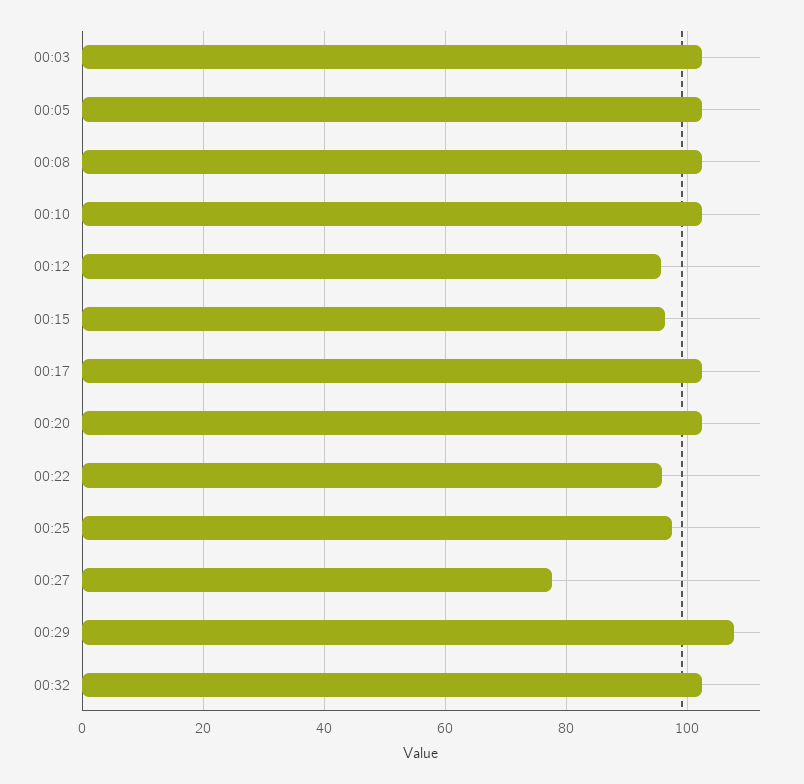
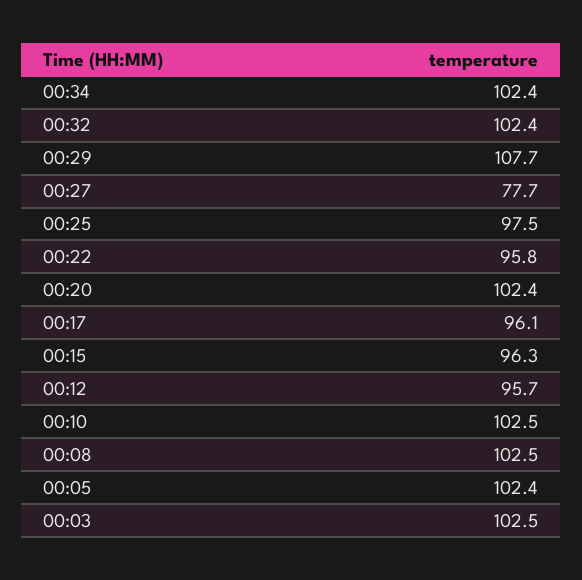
00:17: 102 -> 96.1
00:34: none -> 102.4

